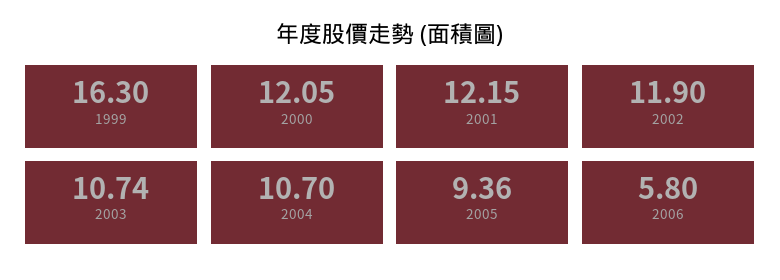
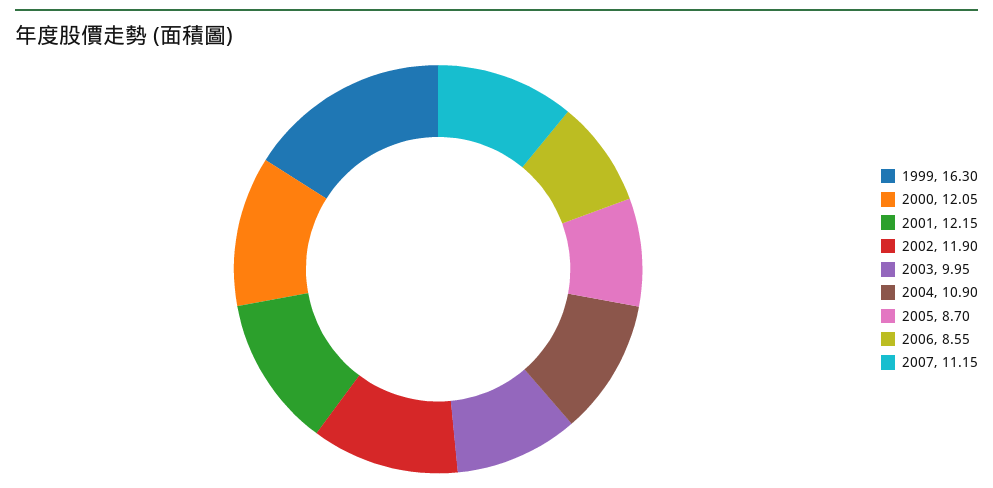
2003: 10.74 -> 9.95
2004: 10.7 -> 10.9
2005: 9.36 -> 8.7
2006: 5.8 -> 8.55
2007: none -> 11.15

